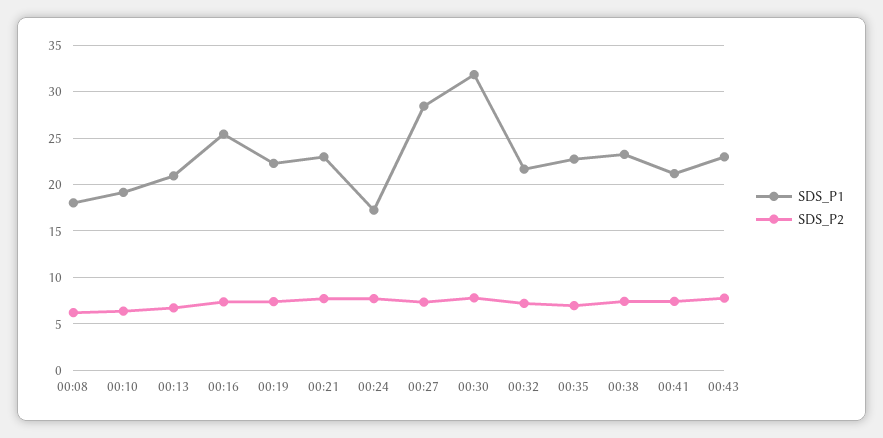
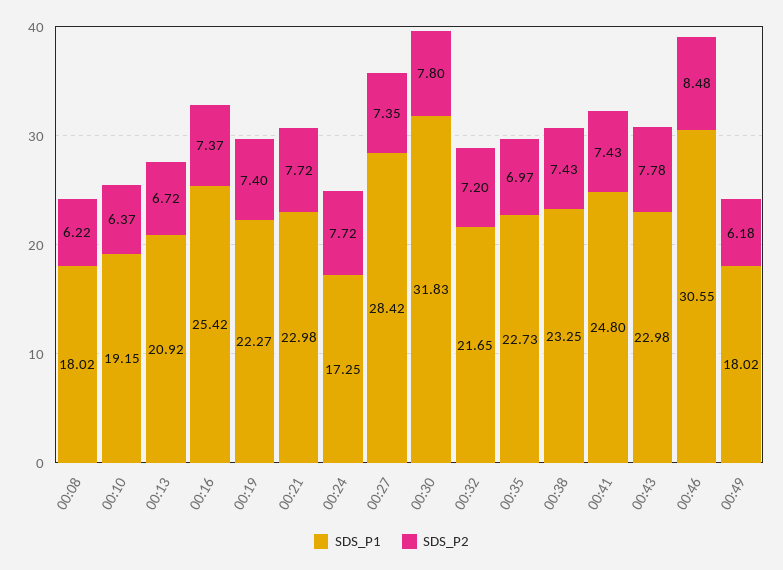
SDS_P1, 00:41: 21 -> 24.8
SDS_P1, 00:46: none -> 30.55
SDS_P2, 00:46: none -> 8.48
SDS_P1, 00:49: none -> 18.02
SDS_P2, 00:49: none -> 6.18

